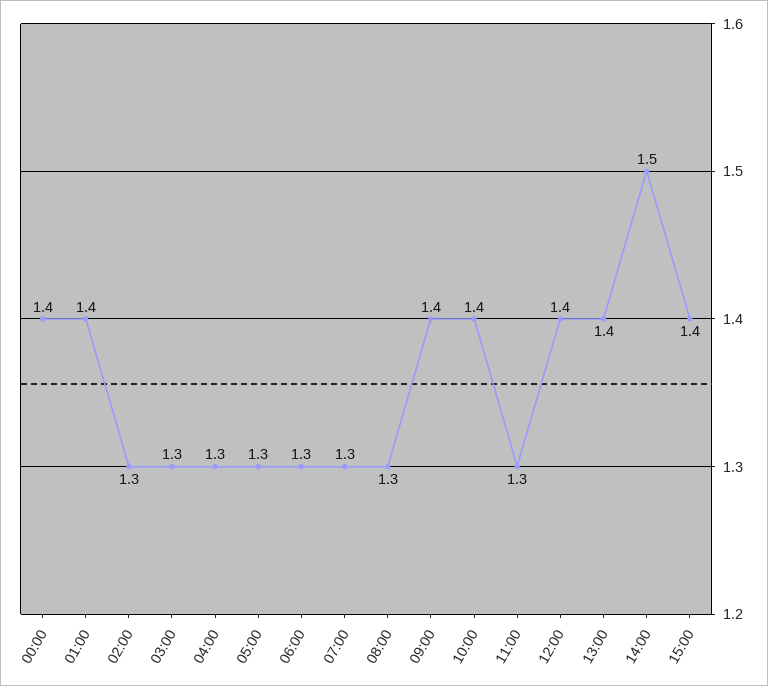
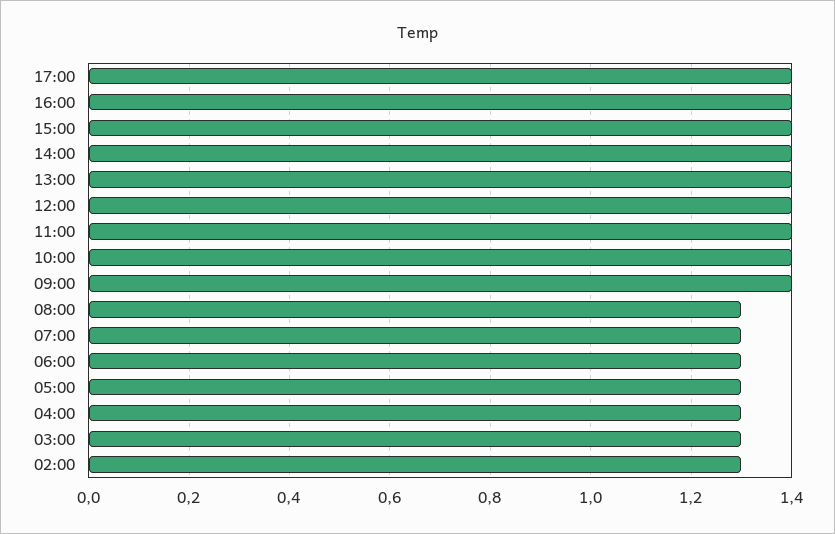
00:00: 1.4 -> none
01:00: 1.4 -> none
11:00: 1.3 -> 1.4
14:00: 1.5 -> 1.4
17:00: none -> 1.4
16:00: none -> 1.4

